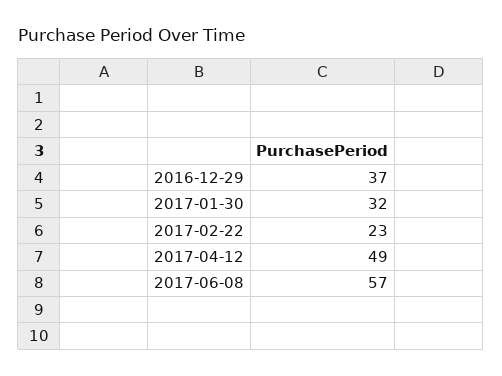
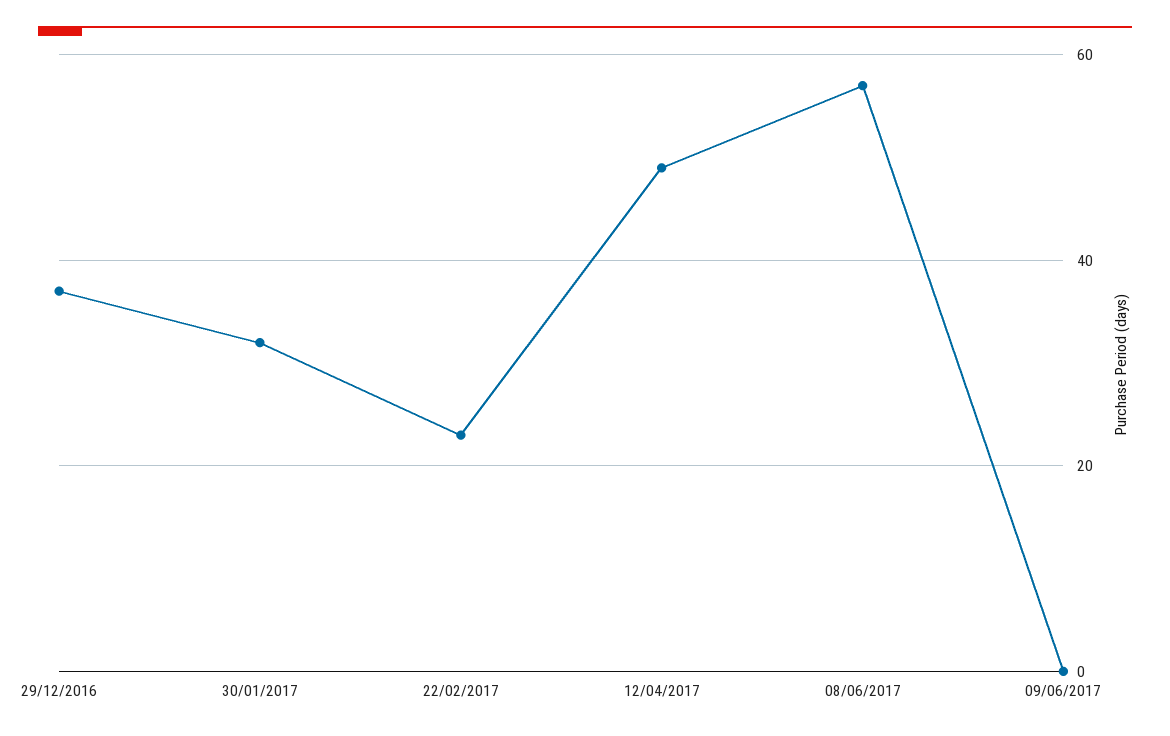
09/06/2017: none -> 0

